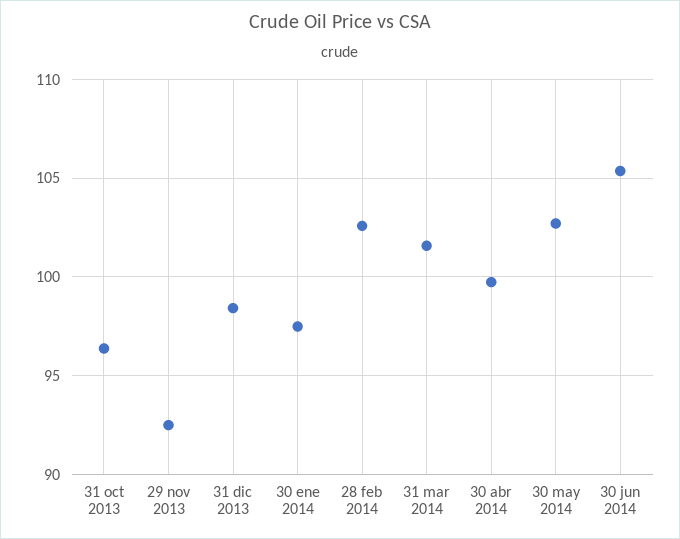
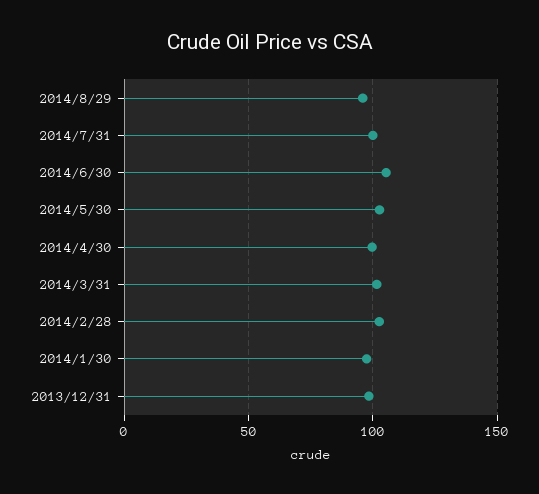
31 oct 2013: 96.5 -> none
29 nov 2013: 92.5 -> none
2014/8/29: none -> 95
2014/7/31: none -> 100

